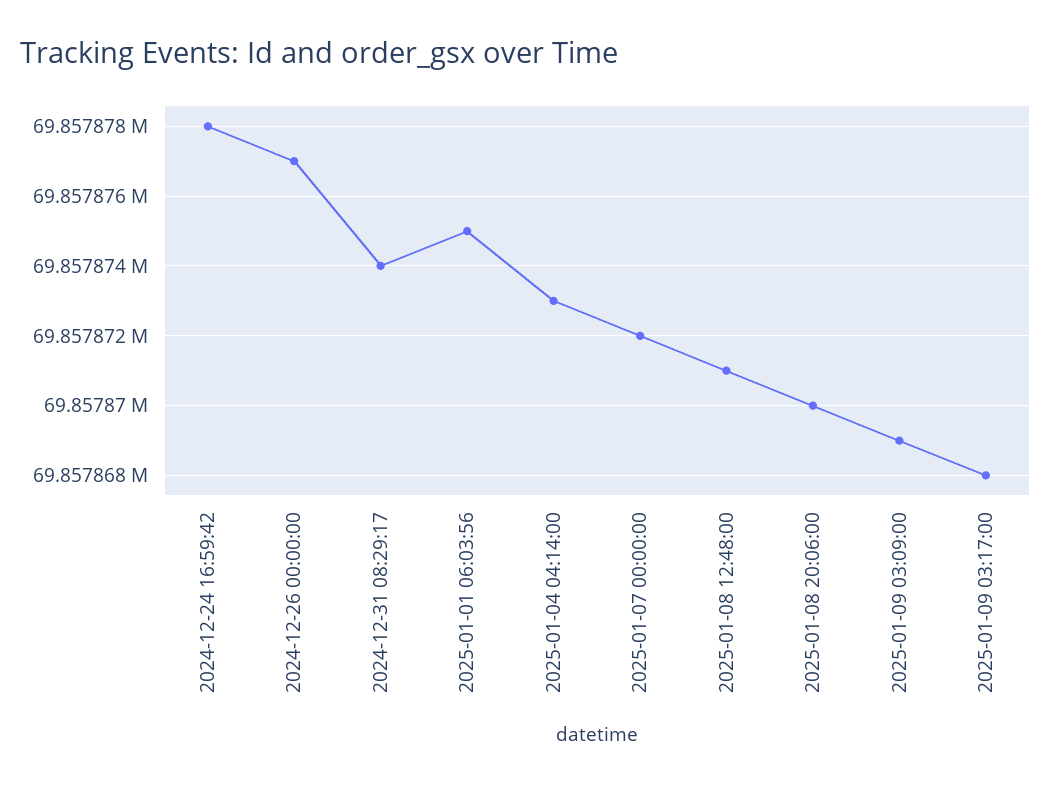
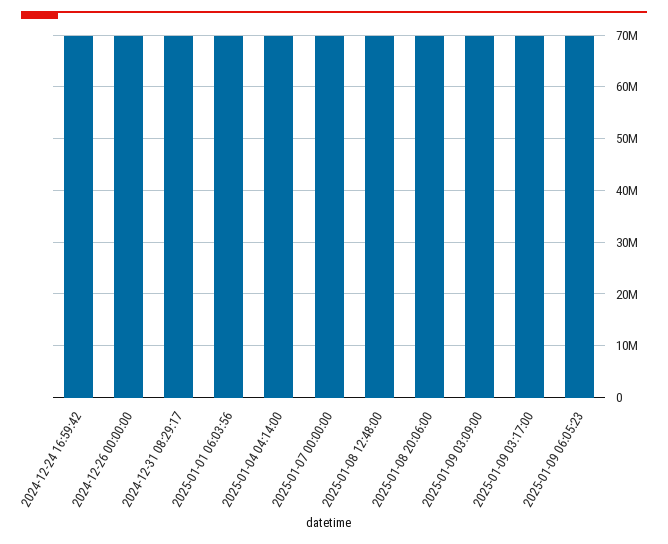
2025-01-09 06:05:23: none -> 70000000

